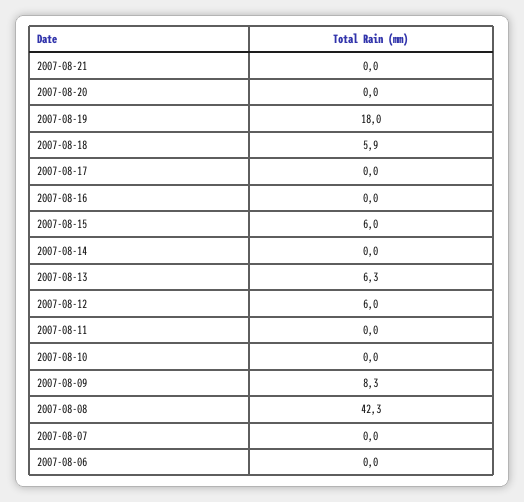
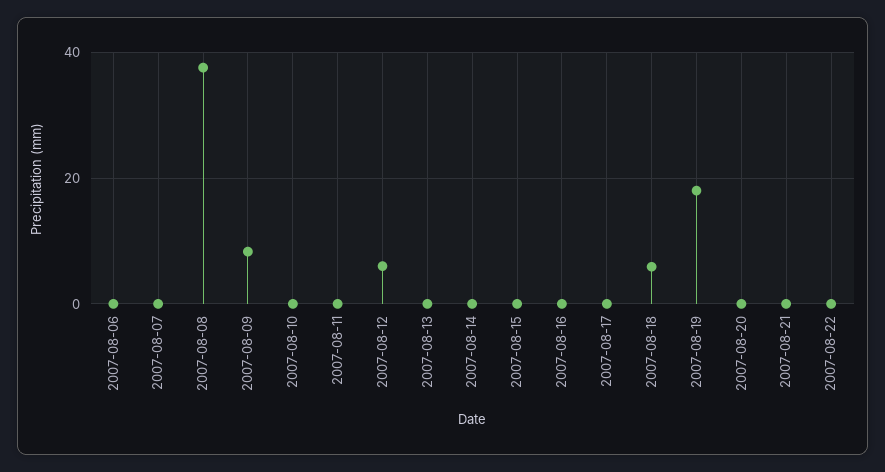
2007-08-15: 6 -> 0
2007-08-13: 6.3 -> 0
2007-08-08: 42.3 -> 38
2007-08-22: none -> 0

